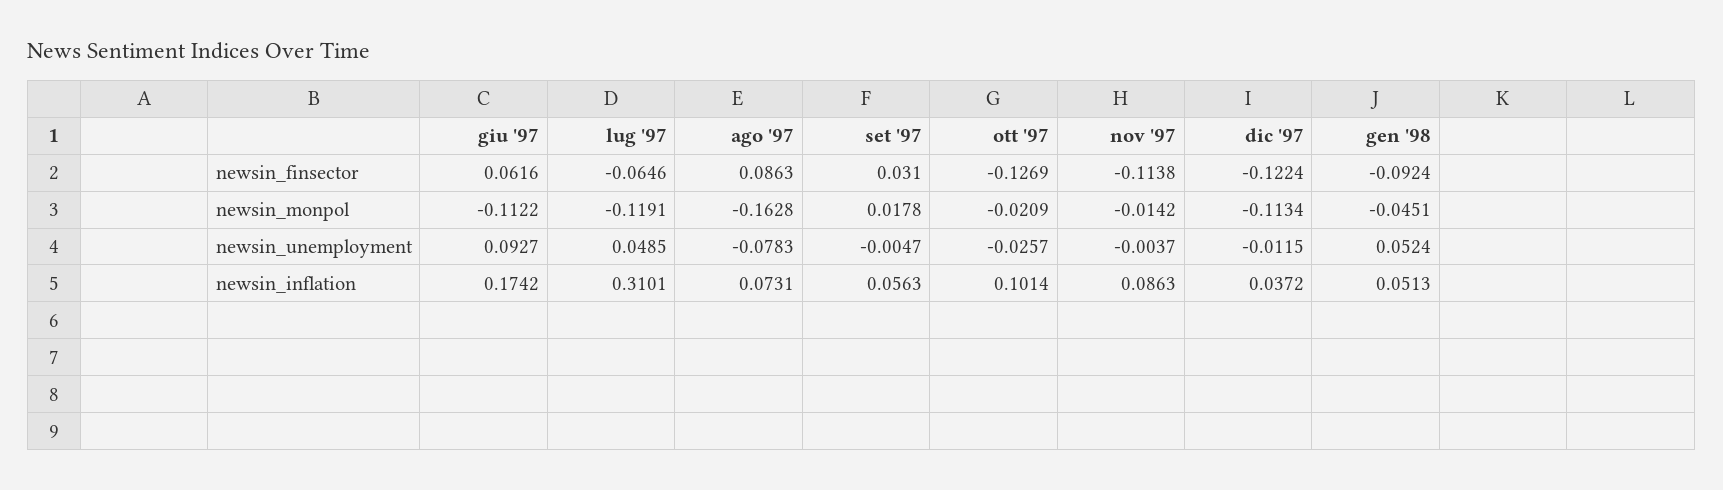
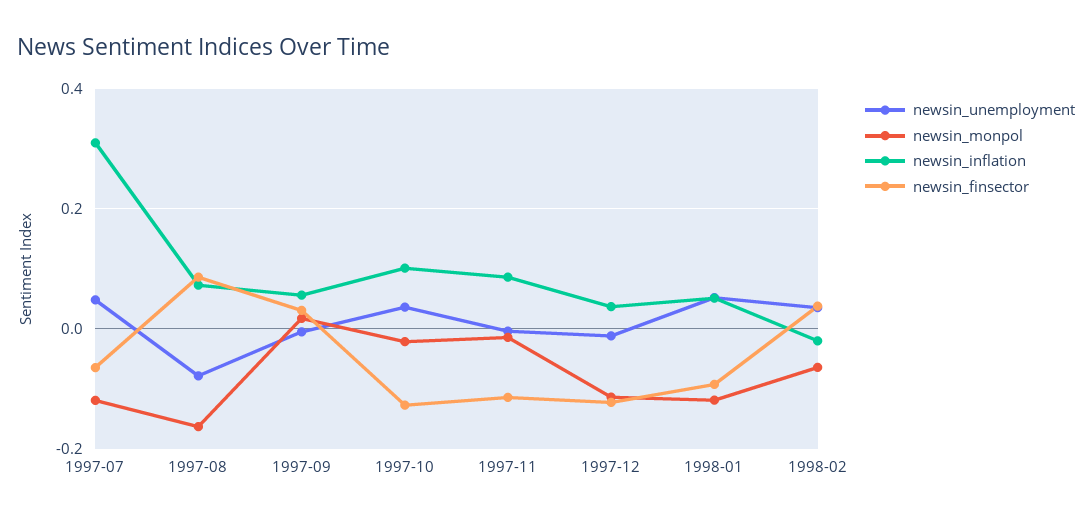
newsin_finsector, giu '97: 0.0616 -> none
newsin_monpol, giu '97: -0.1122 -> none
newsin_monpol, gen '98: -0.0451 -> -0.12
newsin_unemployment, giu '97: 0.0927 -> none
newsin_unemployment, ott '97: -0.0257 -> 0.04
newsin_inflation, giu '97: 0.1742 -> none
newsin_unemployment, 1998-02: none -> 0.04
newsin_monpol, 1998-02: none -> -0.06
newsin_inflation, 1998-02: none -> -0.02
newsin_finsector, 1998-02: none -> 0.04

